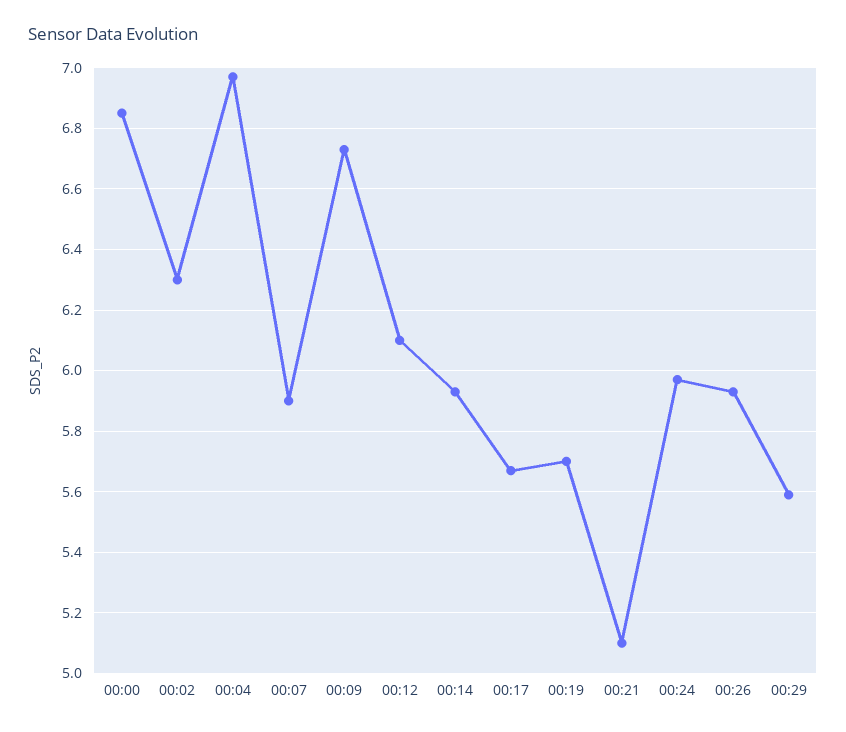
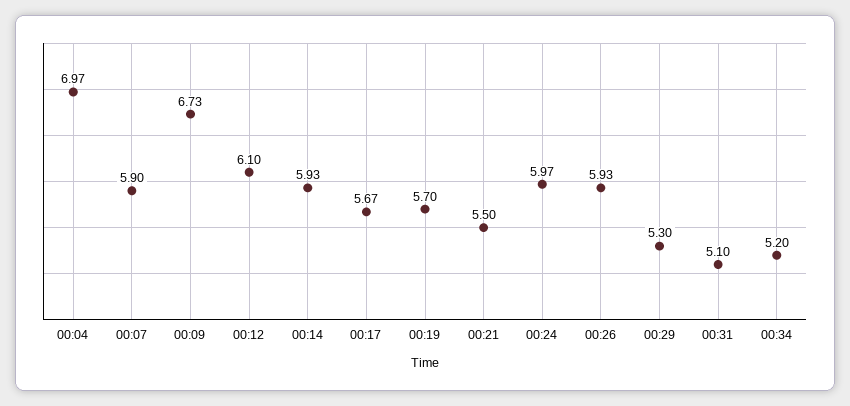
00:00: 6.85 -> none
00:02: 6.3 -> none
00:21: 5.1 -> 5.5
00:29: 5.6 -> 5.3
00:31: none -> 5.1
00:34: none -> 5.2

